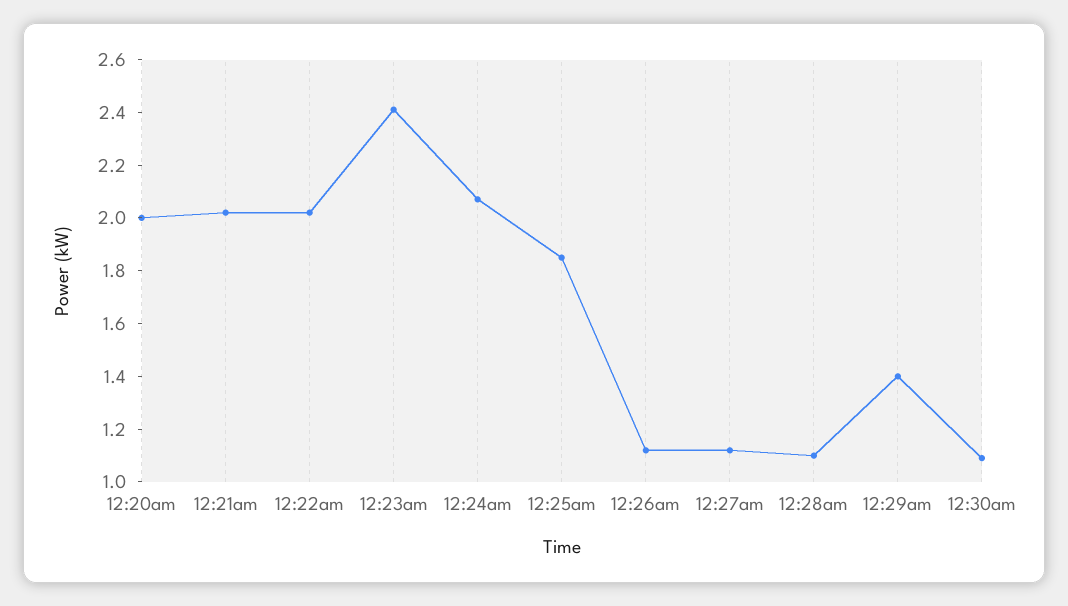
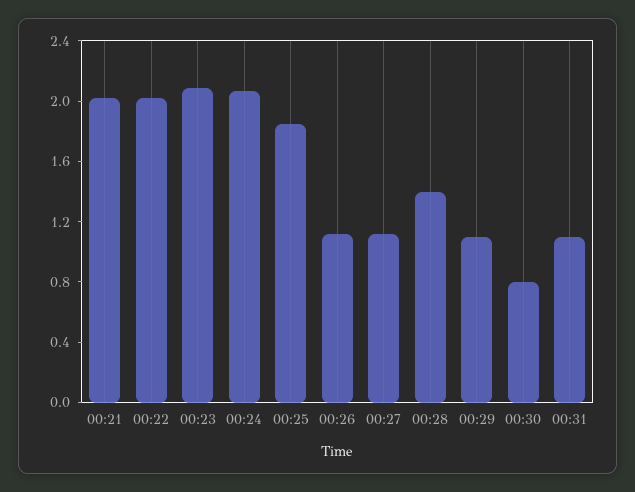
12:20am: 2 -> none
12:23am: 2.4 -> 2.1
12:28am: 1.1 -> 1.4
12:29am: 1.4 -> 1.1
12:30am: 1.1 -> 0.8
00:31: none -> 1.1

